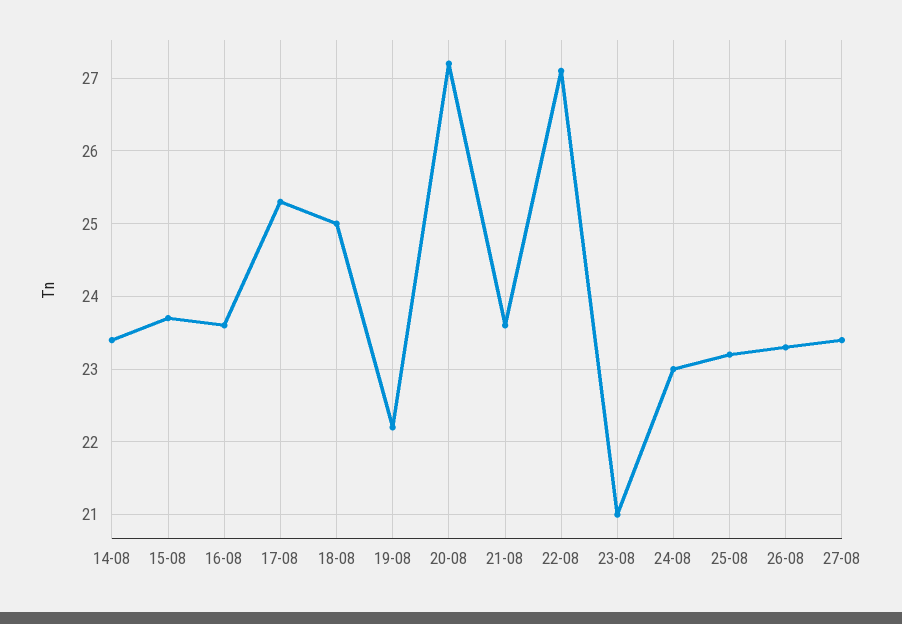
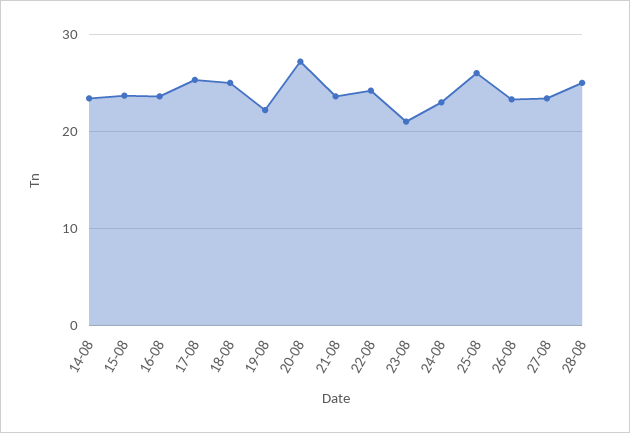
22-08: 27.1 -> 24
25-08: 23.2 -> 26
28-08: none -> 25

